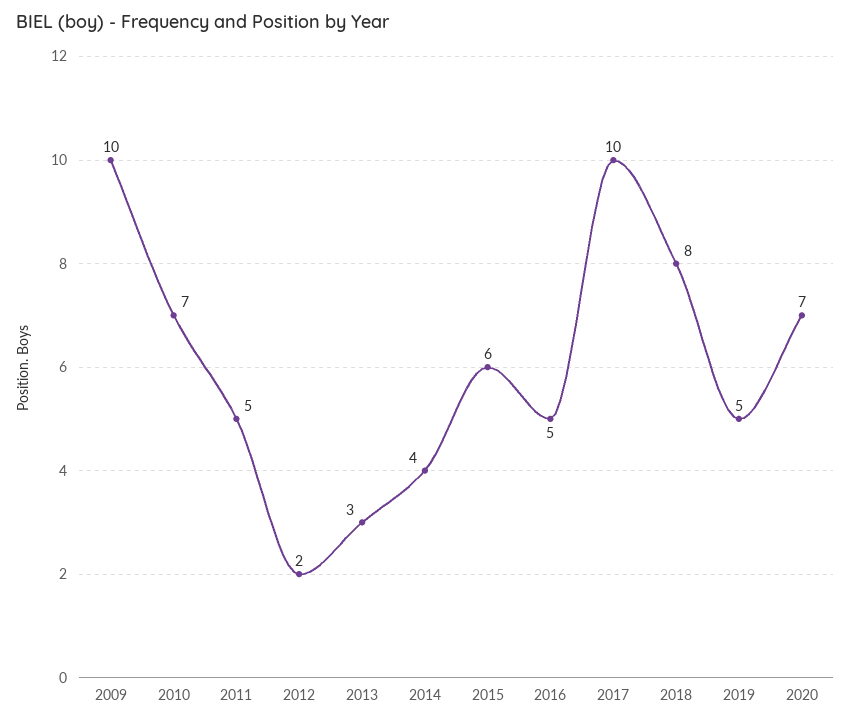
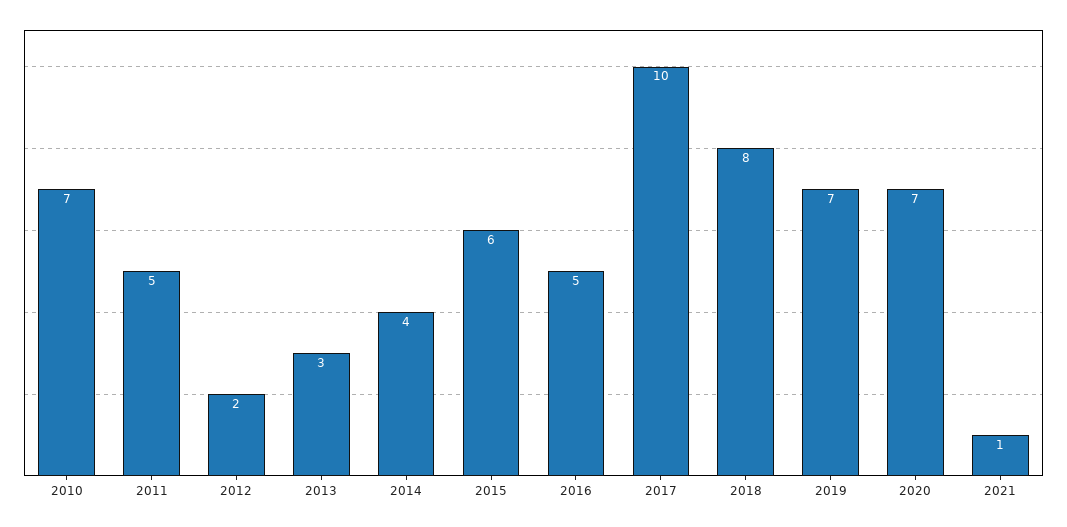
2009: 10 -> none
2019: 5 -> 7
2021: none -> 1

